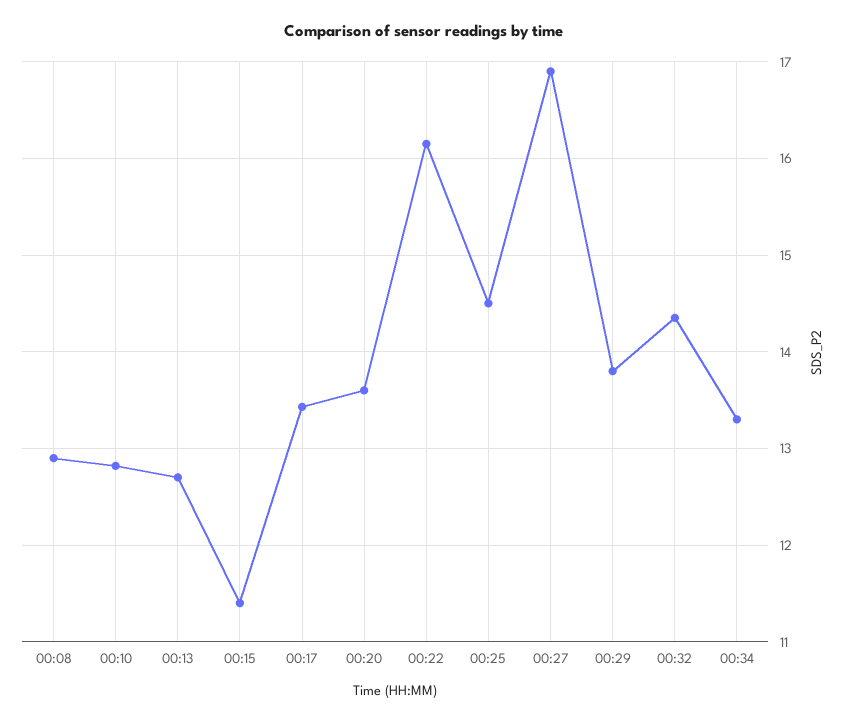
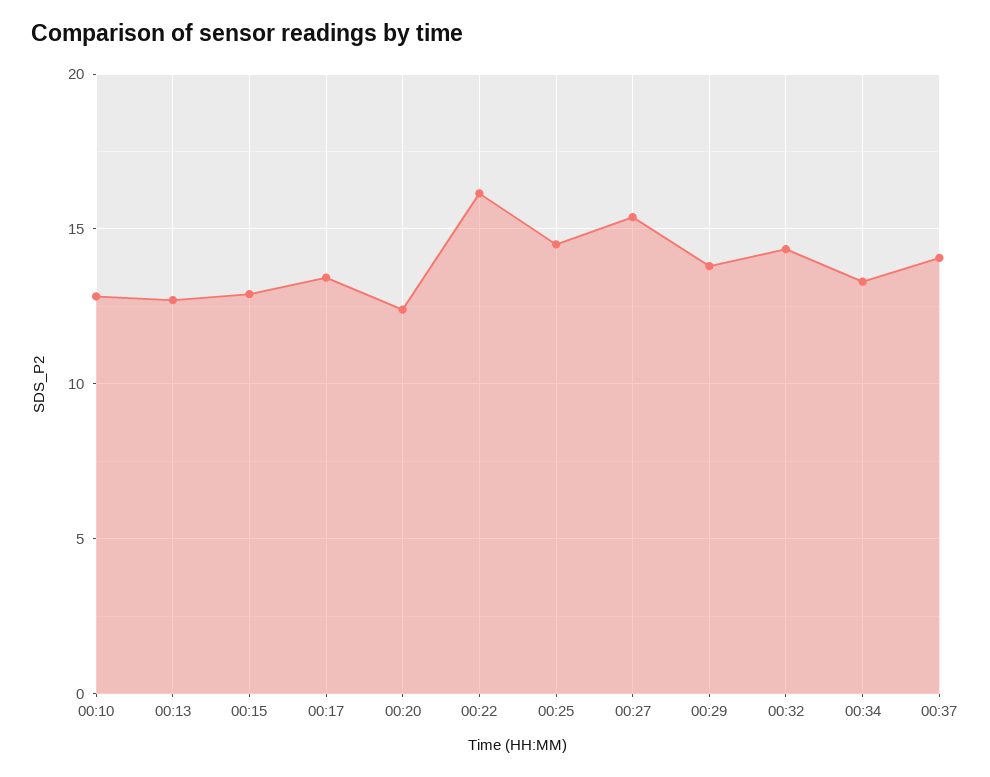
00:08: 12.9 -> none
00:15: 11.4 -> 13
00:20: 13.6 -> 12.5
00:27: 16.9 -> 15.5
00:37: none -> 14

